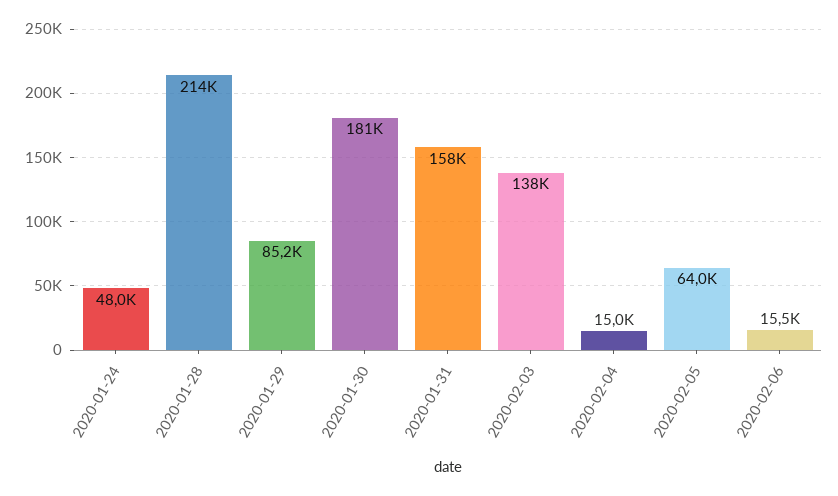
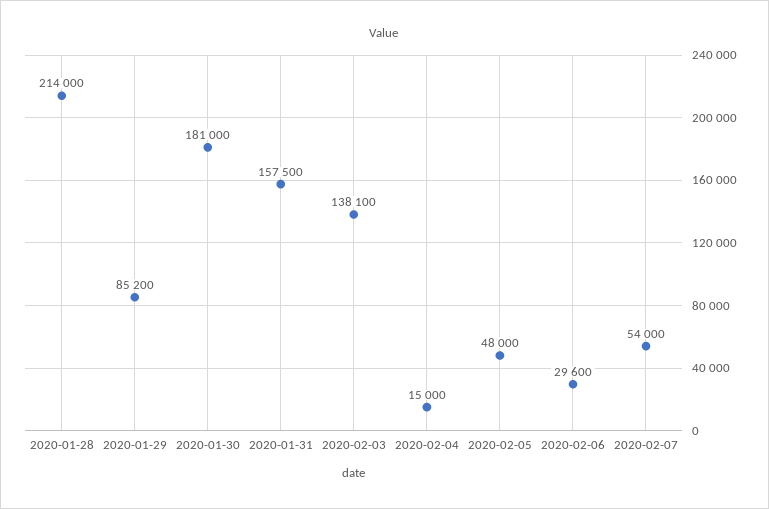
2020-01-24: 48000 -> none
2020-02-05: 64000 -> 48000
2020-02-06: 15500 -> 29600
2020-02-07: none -> 54000

